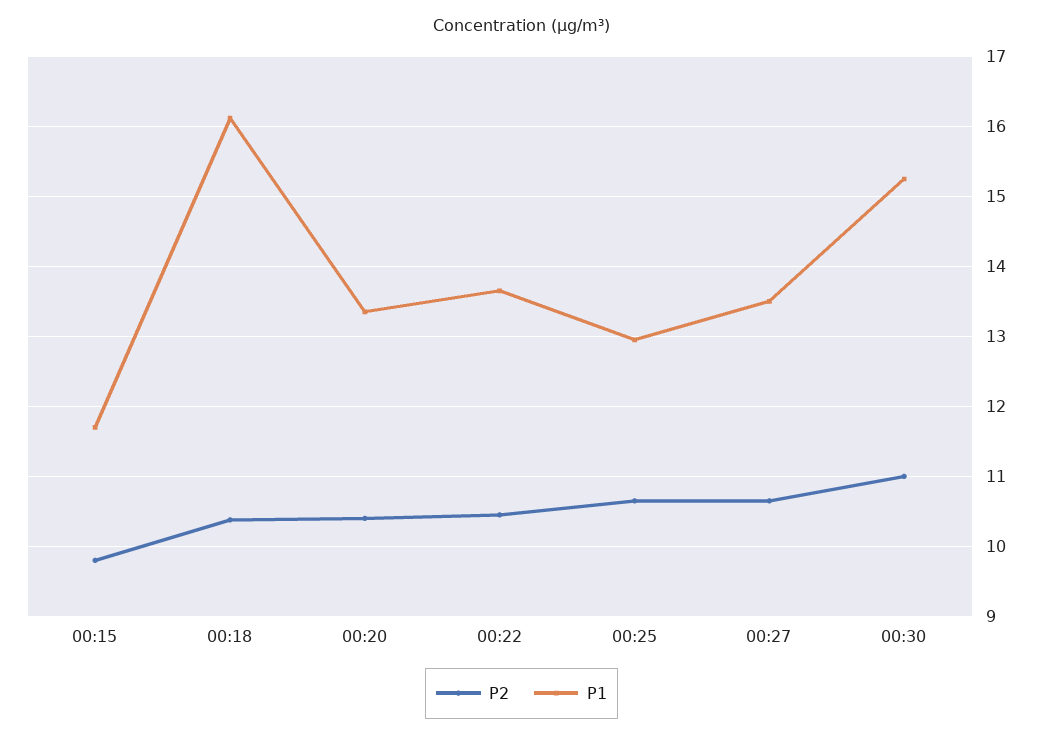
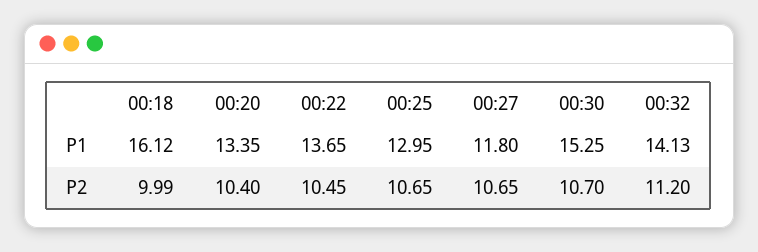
P2, 00:15: 9.8 -> none
P1, 00:15: 11.7 -> none
P2, 00:18: 10.4 -> 9.99
P1, 00:27: 13.5 -> 11.8
P2, 00:30: 11 -> 10.7
P1, 00:32: none -> 14.13
P2, 00:32: none -> 11.2

